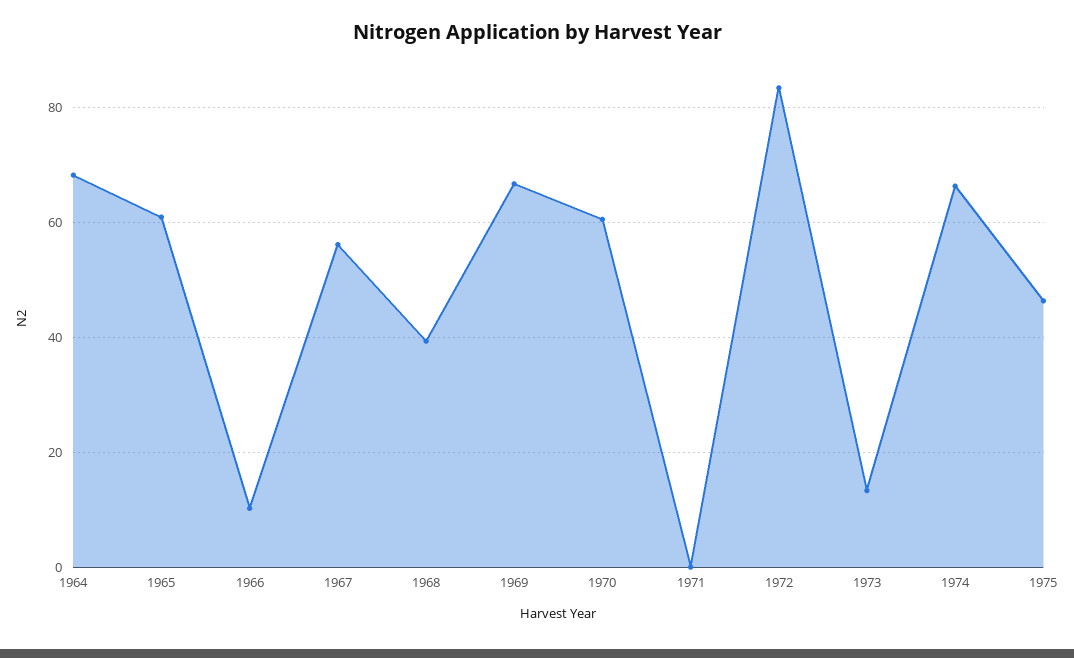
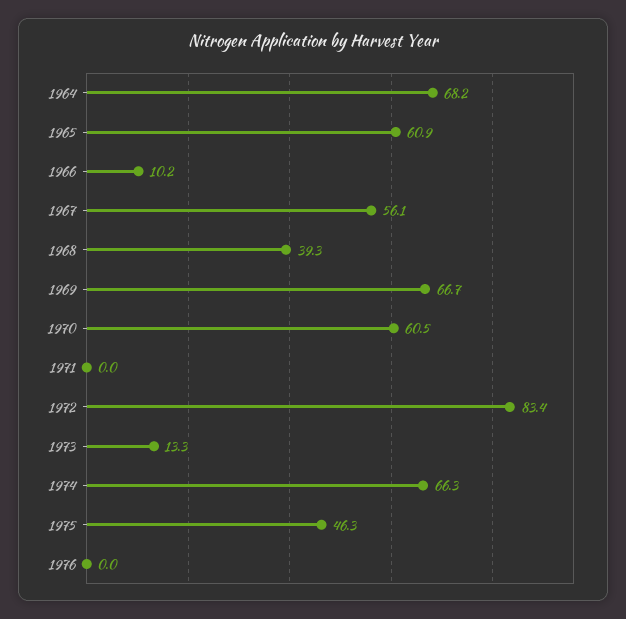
1976: none -> 0

